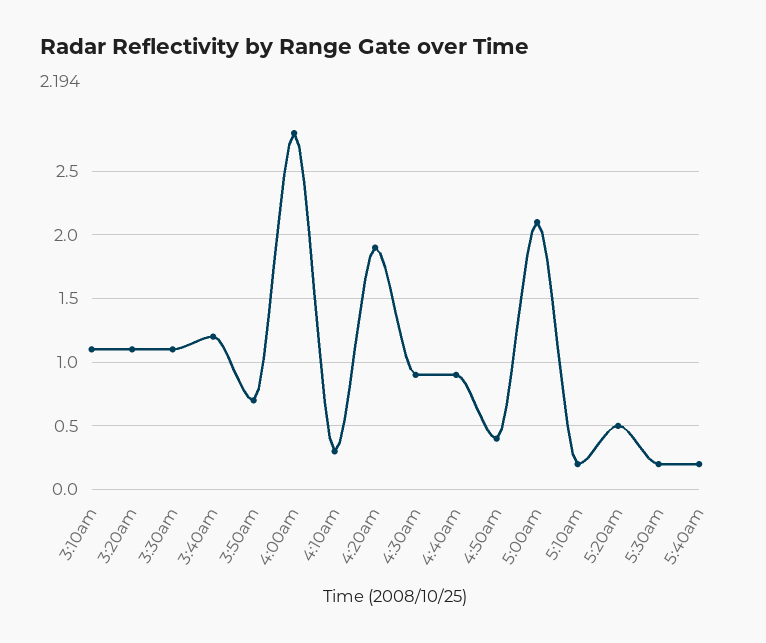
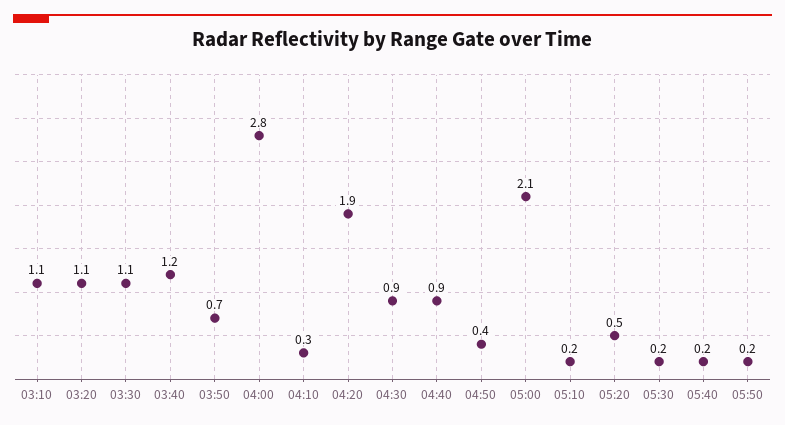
05:50: none -> 0.2

